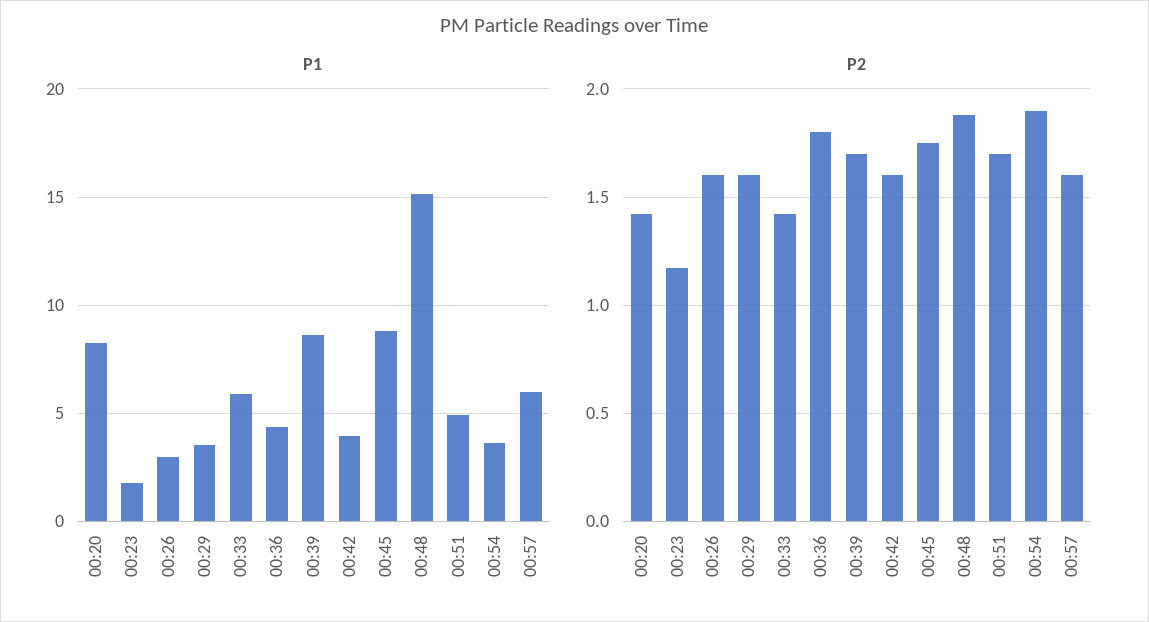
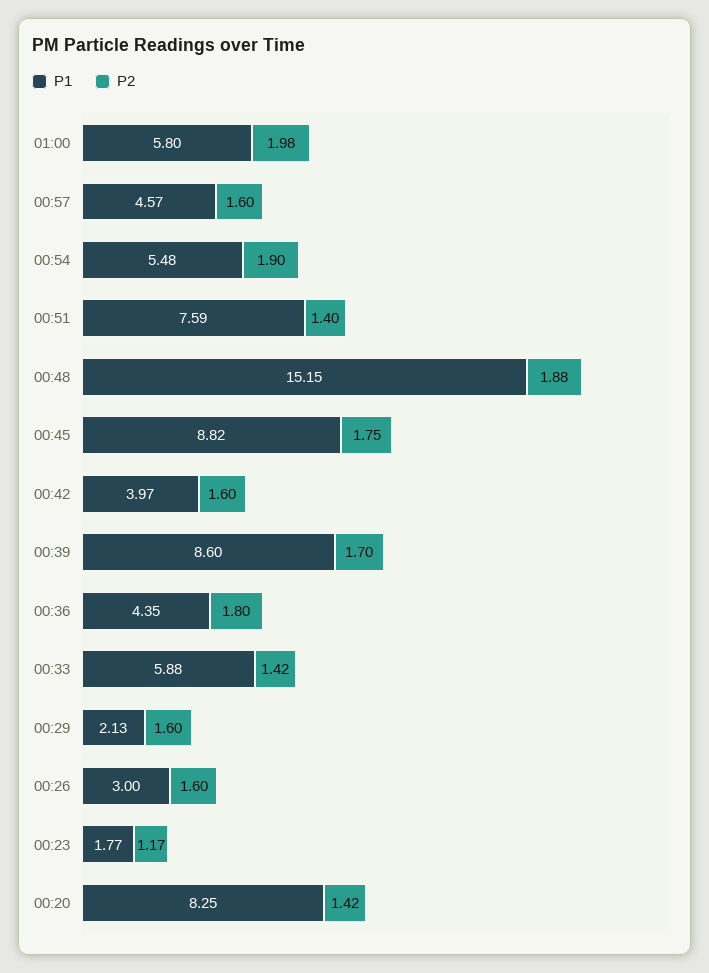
P1, 00:29: 3.5 -> 2.13
P1, 00:51: 5 -> 7.59
P1, 00:54: 3.5 -> 5.48
P1, 00:57: 6 -> 4.57
P2, 00:51: 1.7 -> 1.4
P1, 01:00: none -> 5.8
P2, 01:00: none -> 1.98

